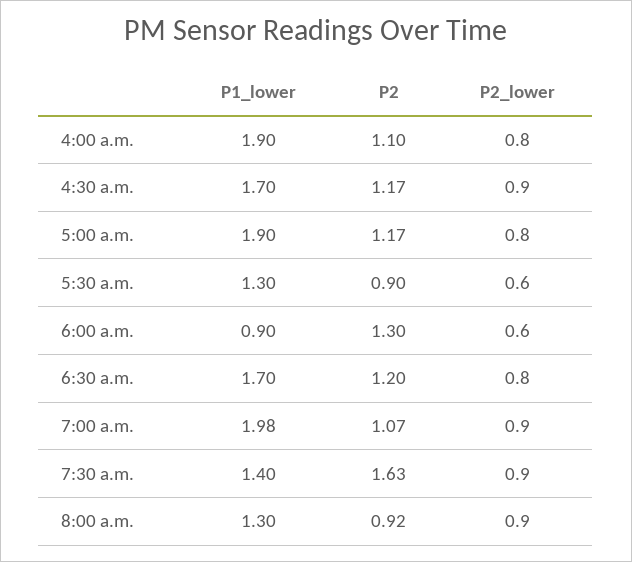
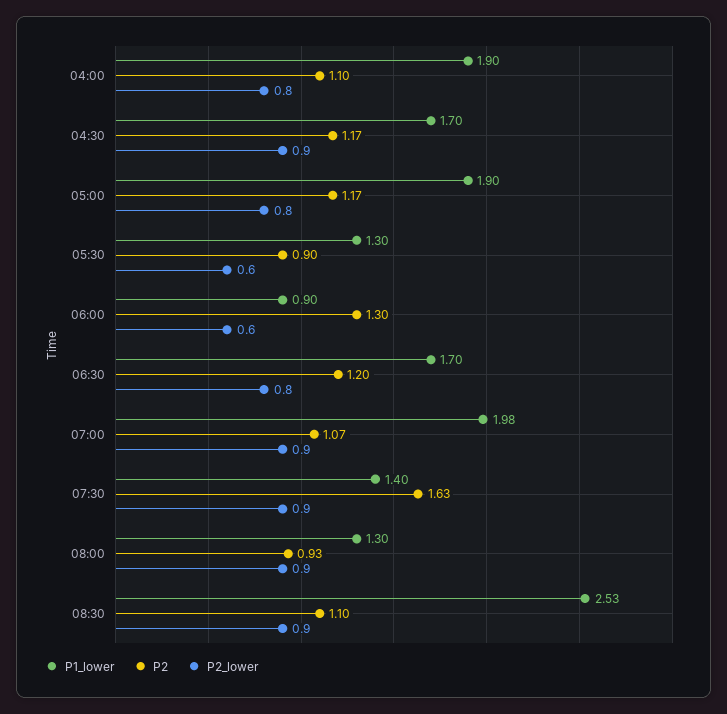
P2, 8:00 a.m.: 0.92 -> 0.93
P1_lower, 08:30: none -> 2.53
P2, 08:30: none -> 1.1
P2_lower, 08:30: none -> 0.9

